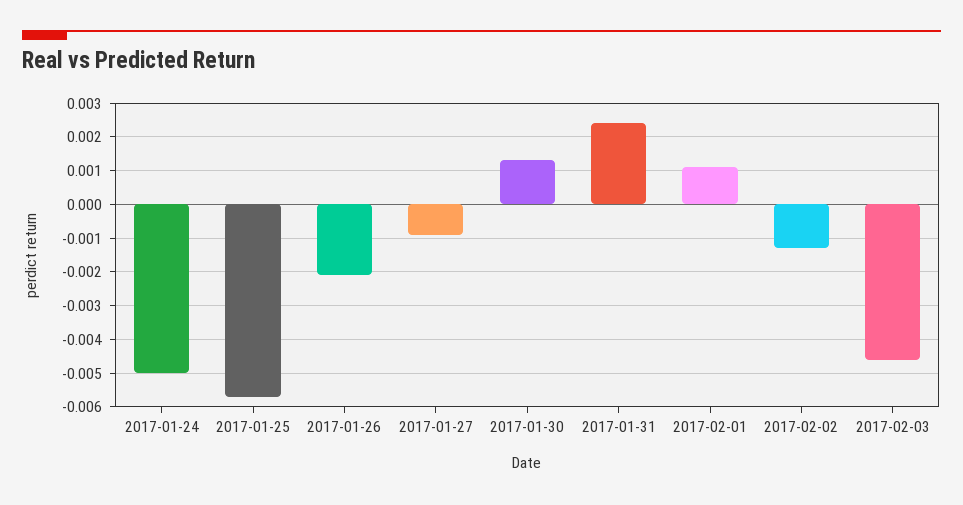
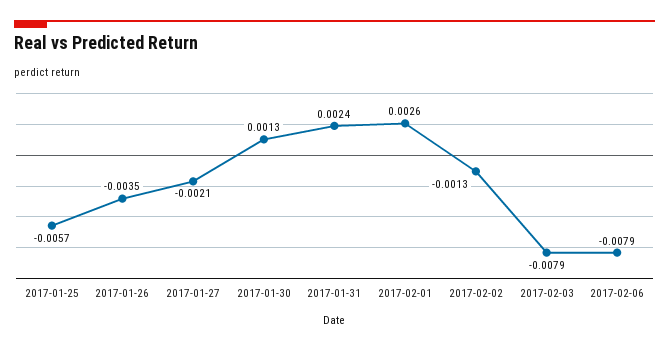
2017-01-24: -0.005 -> none
2017-01-26: -0.002 -> -0.0035
2017-01-27: -0.001 -> -0.0021
2017-02-01: 0.001 -> 0.0026
2017-02-03: -0.0045 -> -0.0079
2017-02-06: none -> -0.0079

